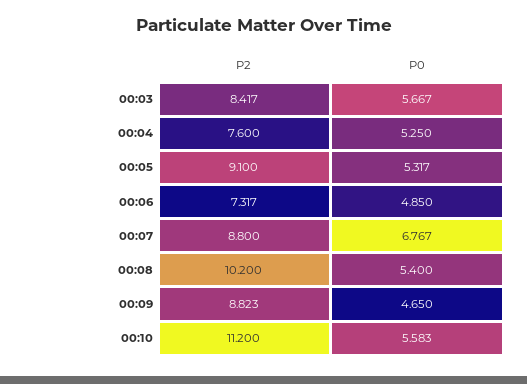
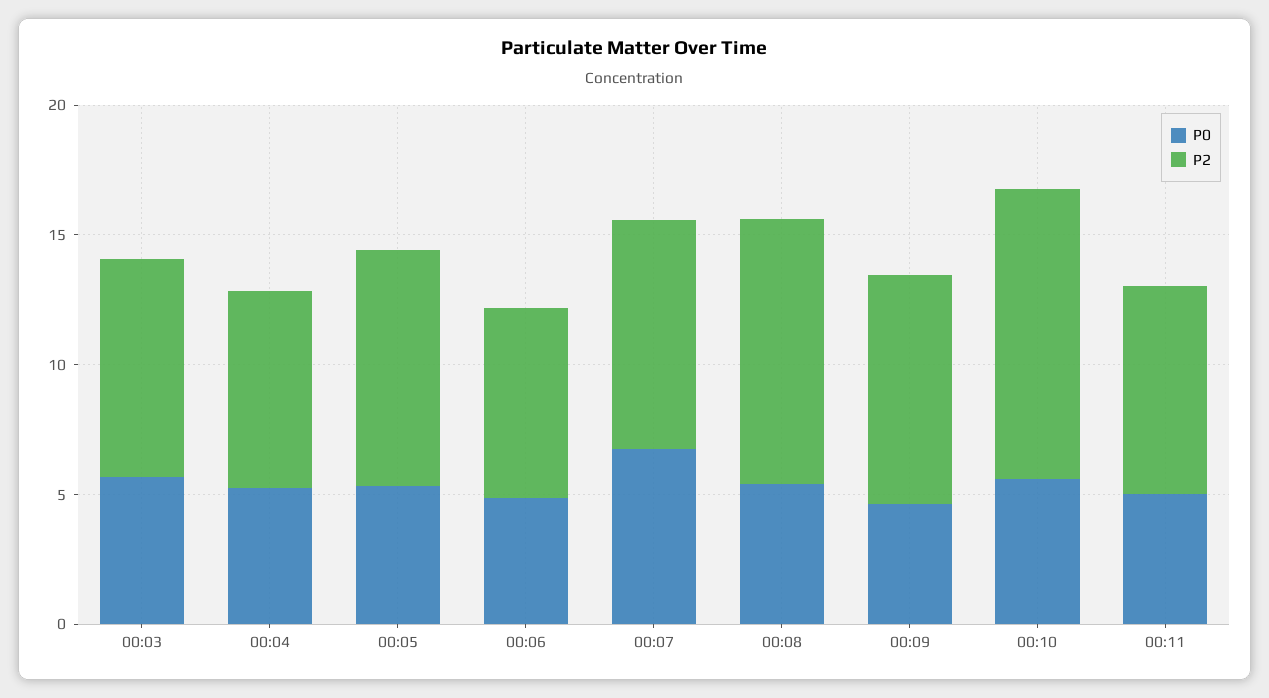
P0, 00:11: none -> 5
P2, 00:11: none -> 8

